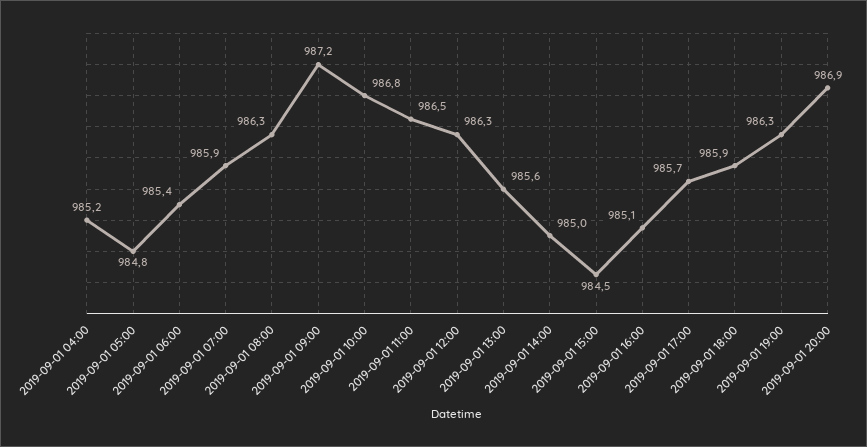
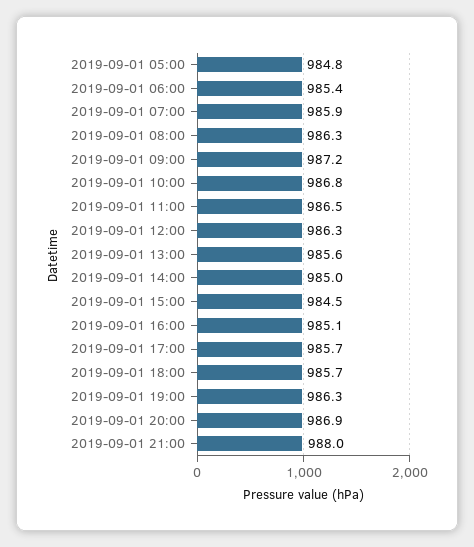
2019-09-01 04:00: 985.2 -> none
2019-09-01 18:00: 985.9 -> 985.7
2019-09-01 21:00: none -> 988

